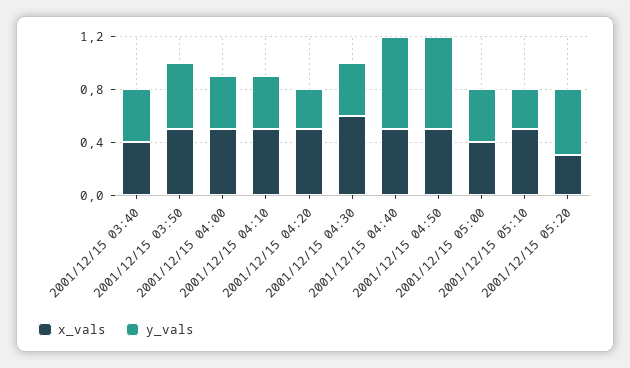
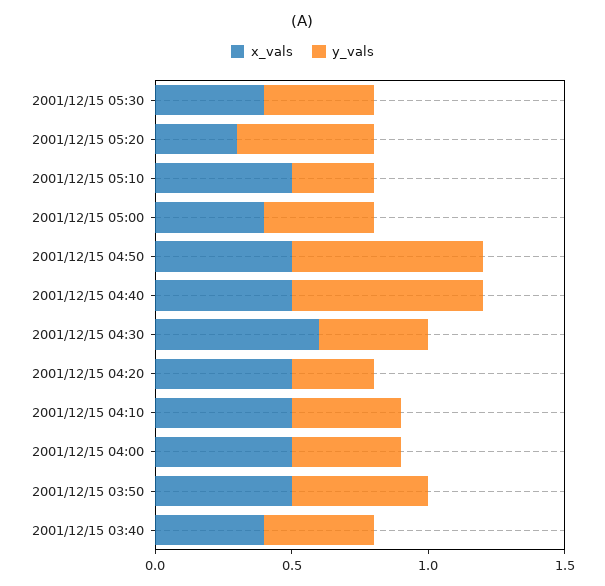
x_vals, 2001/12/15 05:30: none -> 0.4
y_vals, 2001/12/15 05:30: none -> 0.4

